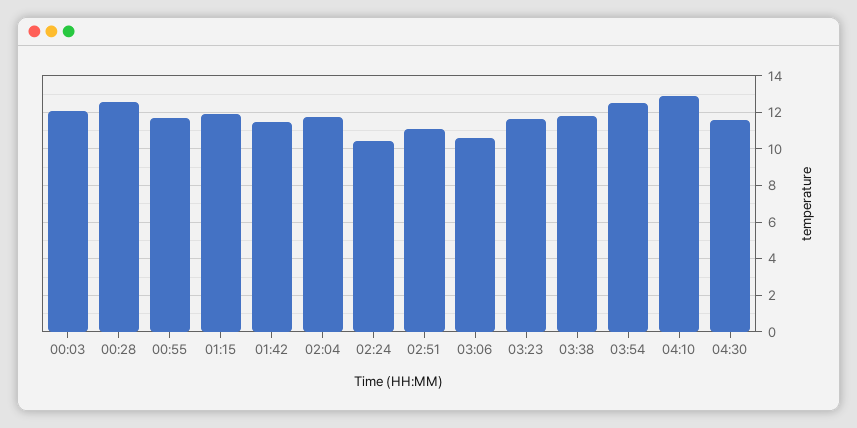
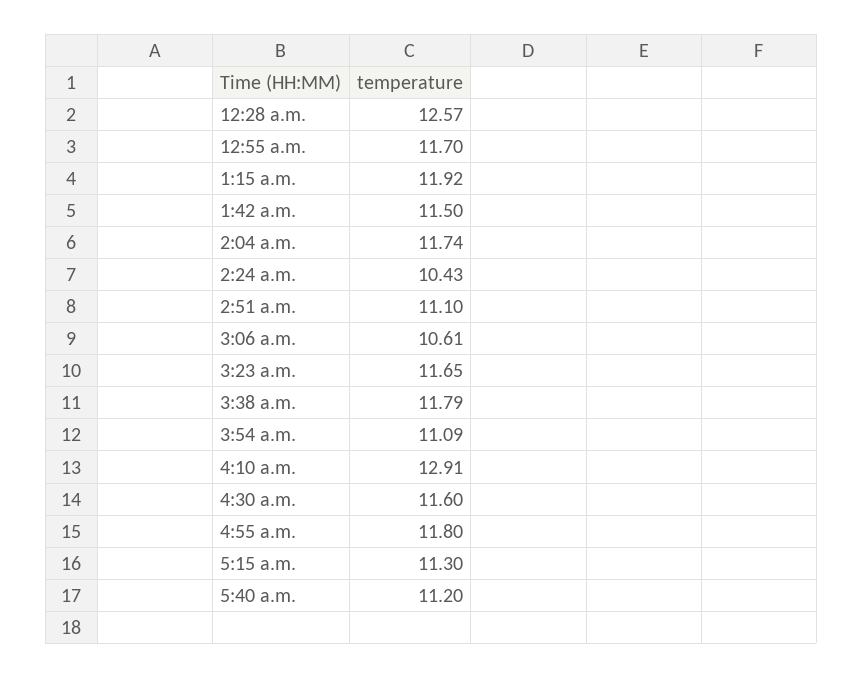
00:03: 12 -> none
03:54: 12.5 -> 11.09
4:55 a.m.: none -> 11.8
5:15 a.m.: none -> 11.3
5:40 a.m.: none -> 11.2

